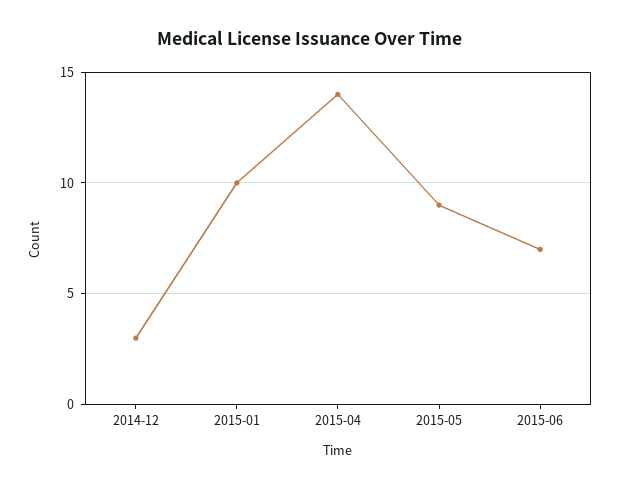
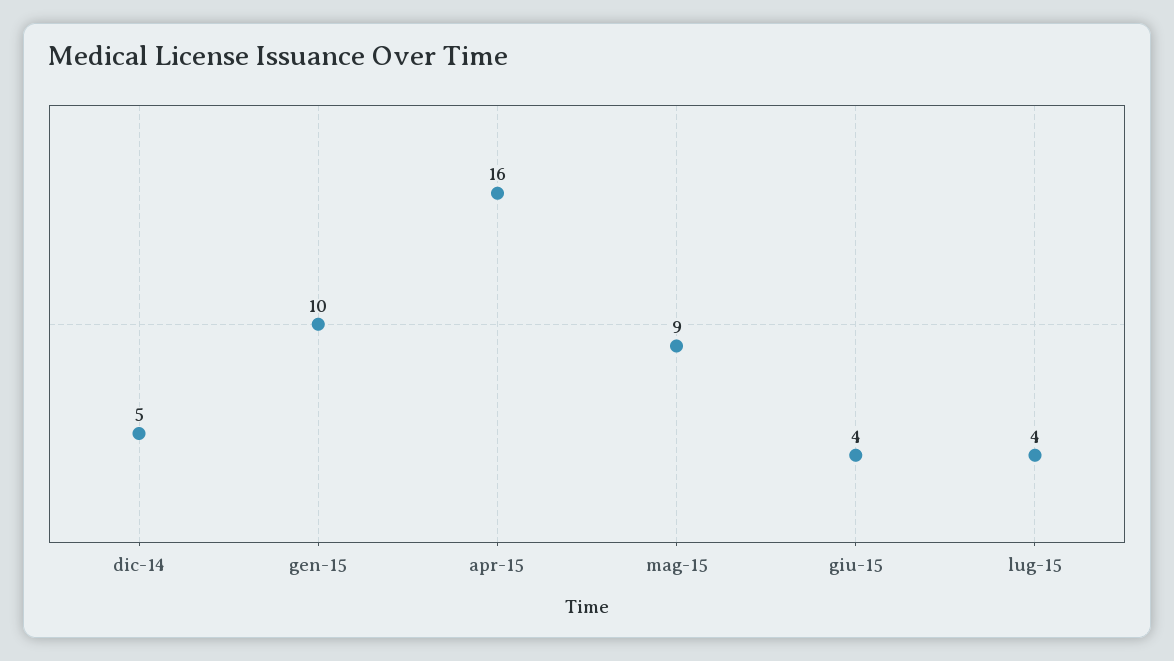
2014-12: 3 -> 5
2015-04: 14 -> 16
2015-06: 7 -> 4
lug-15: none -> 4

